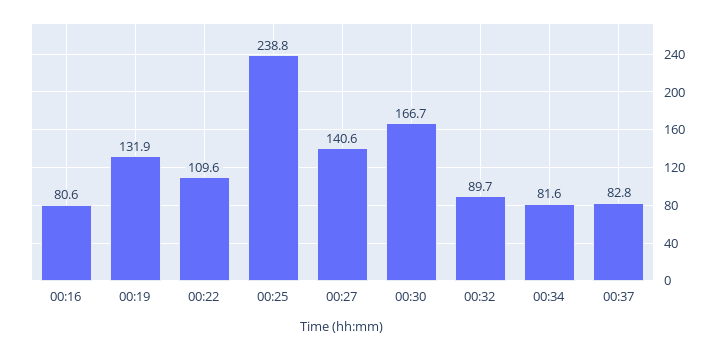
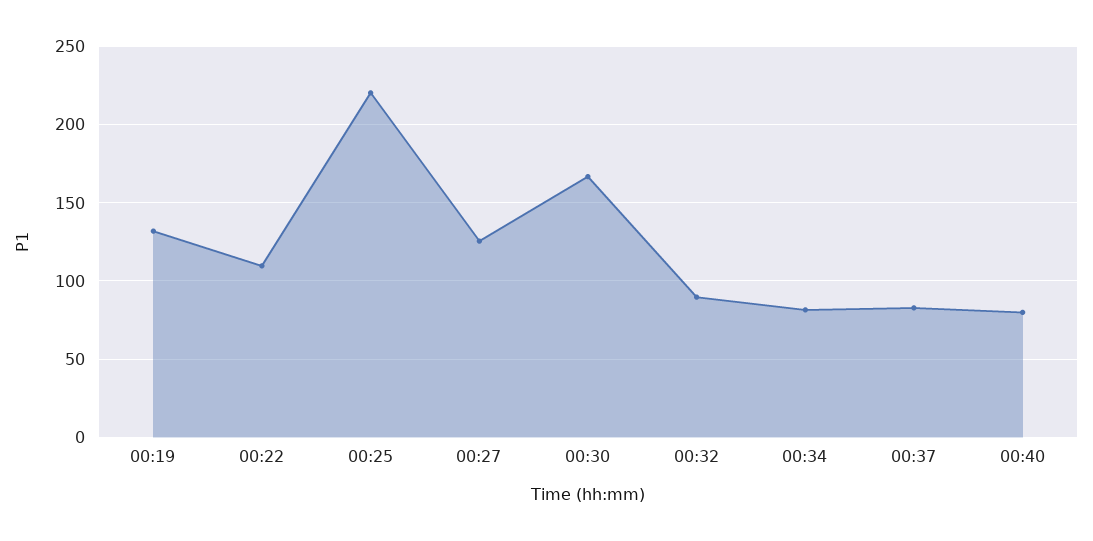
00:16: 80.6 -> none
00:25: 238.8 -> 220
00:27: 140.6 -> 125
00:40: none -> 80

